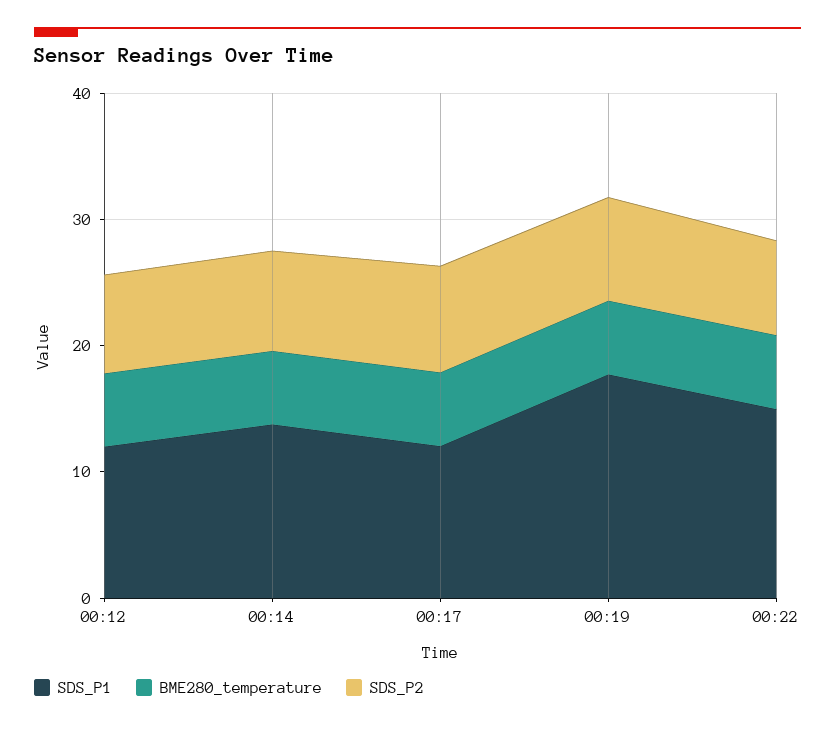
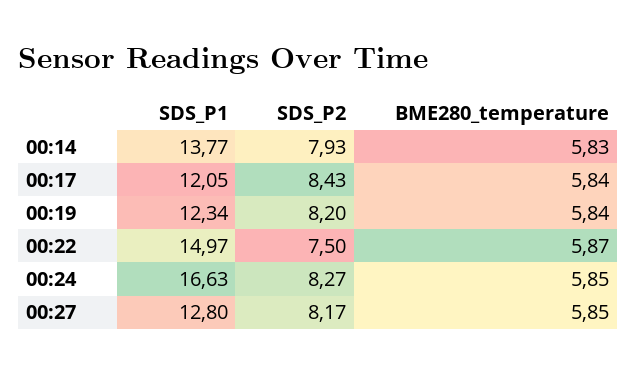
SDS_P1, 00:12: 12 -> none
BME280_temperature, 00:12: 6 -> none
SDS_P2, 00:12: 8 -> none
SDS_P1, 00:19: 18 -> 12.34
SDS_P1, 00:24: none -> 16.63
SDS_P2, 00:24: none -> 8.27
BME280_temperature, 00:24: none -> 5.85
SDS_P1, 00:27: none -> 12.8
SDS_P2, 00:27: none -> 8.17
BME280_temperature, 00:27: none -> 5.85

